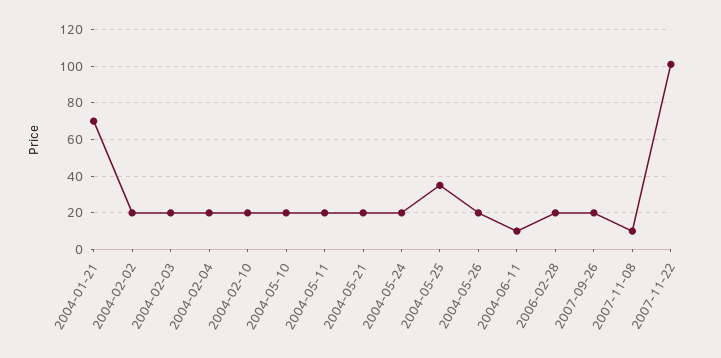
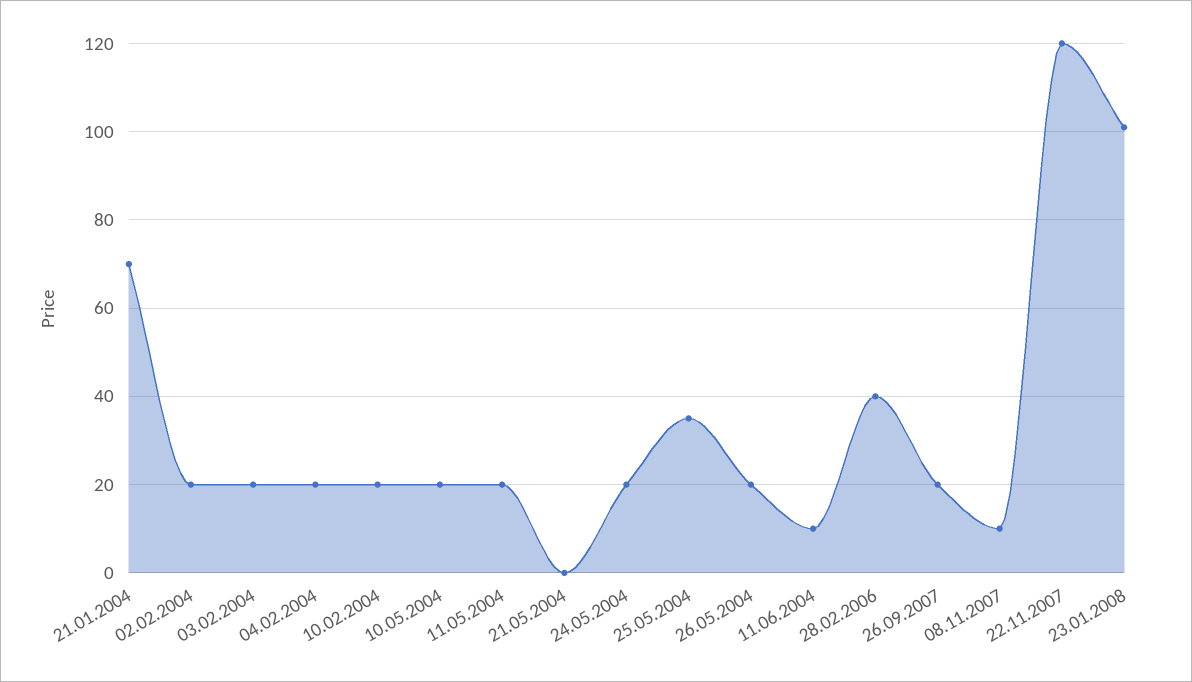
2004-05-21: 20 -> 0
2006-02-28: 20 -> 40
2007-11-22: 100 -> 120
23.01.2008: none -> 100

